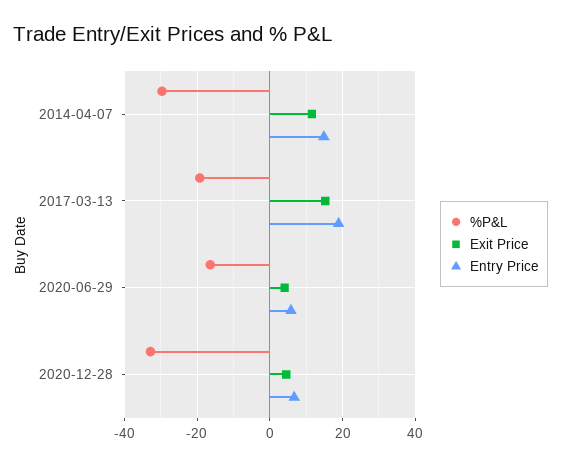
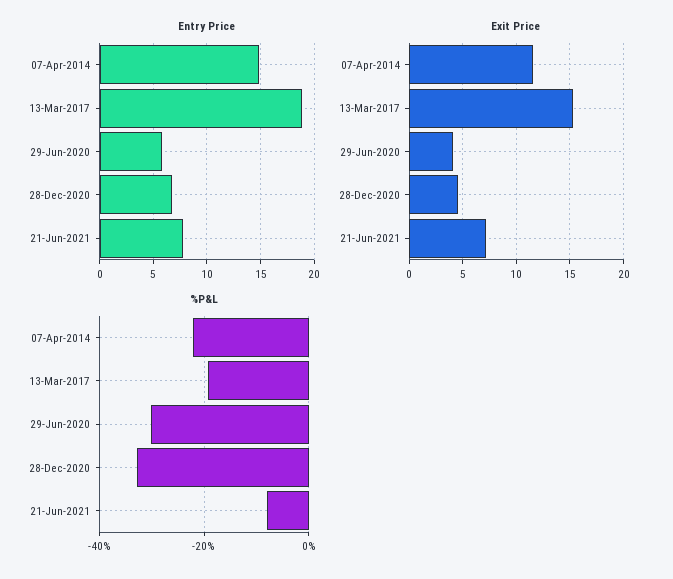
%P&L, 2014-04-07: -30 -> -22
%P&L, 2020-06-29: -16 -> -30
Entry Price, 21-Jun-2021: none -> 8
Exit Price, 21-Jun-2021: none -> 7
%P&L, 21-Jun-2021: none -> -8

